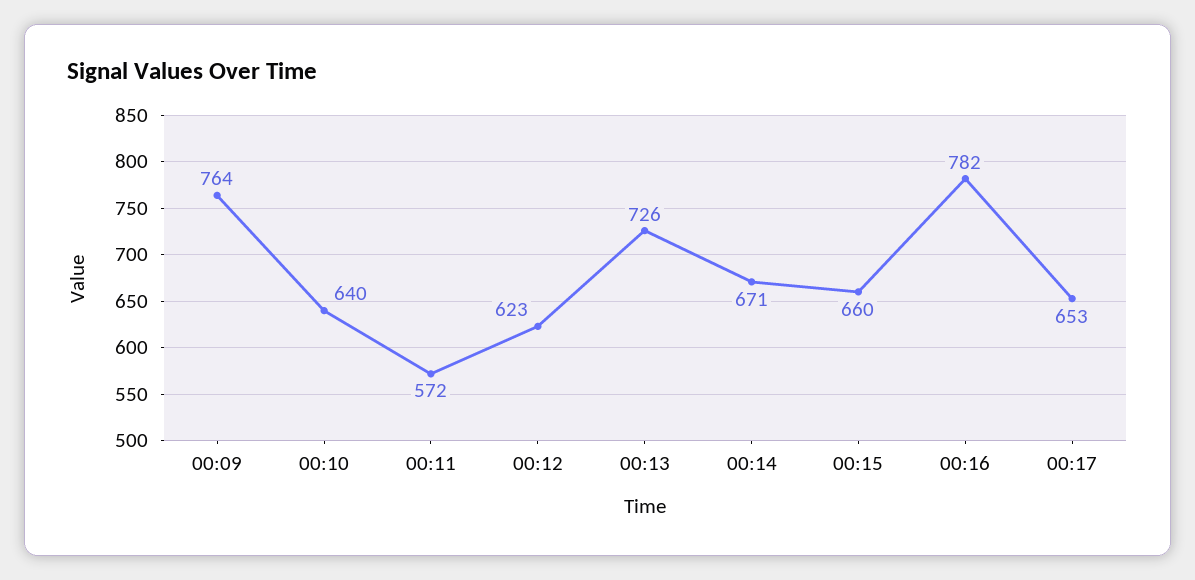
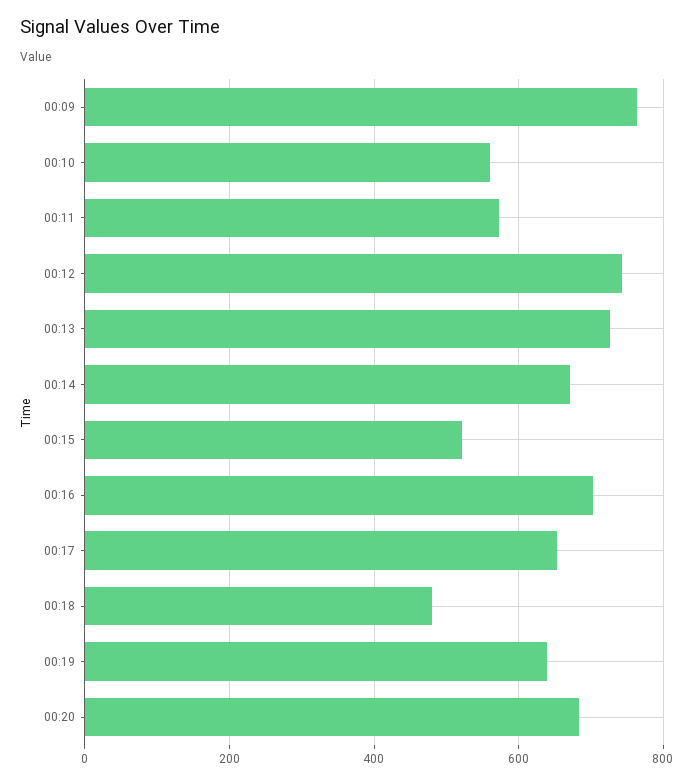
00:10: 640 -> 560
00:12: 623 -> 740
00:15: 660 -> 520
00:16: 782 -> 700
00:18: none -> 480
00:19: none -> 640
00:20: none -> 680

